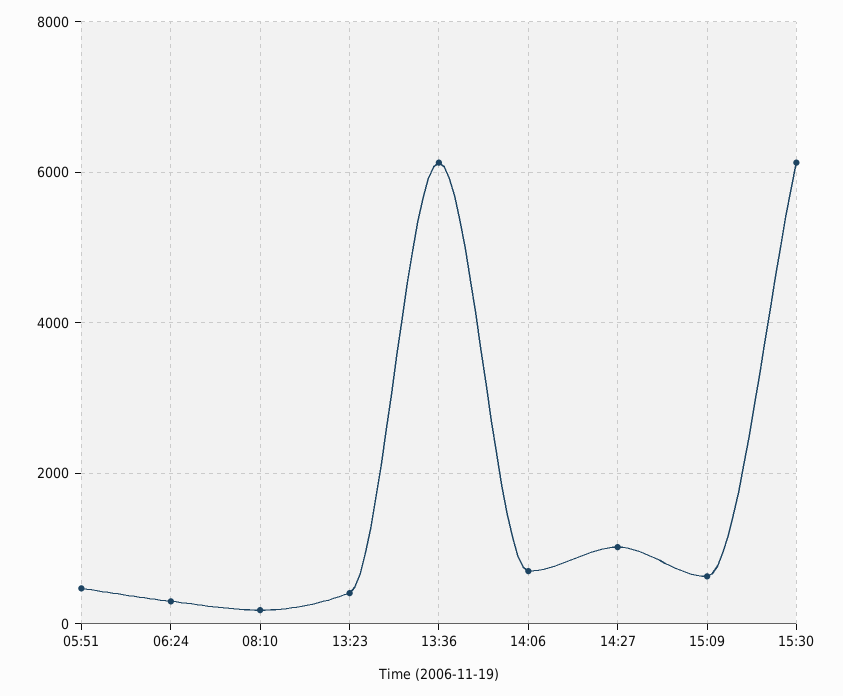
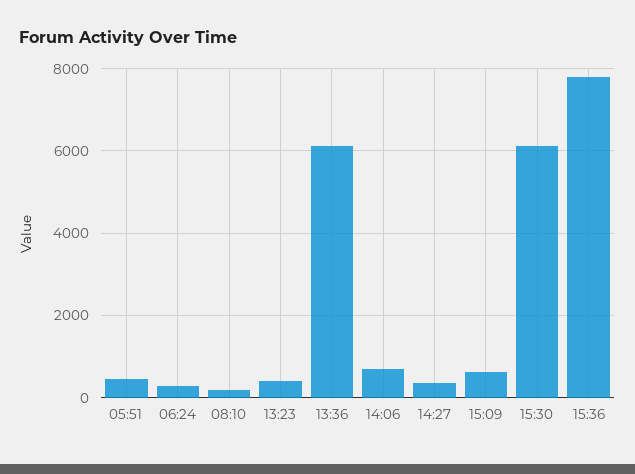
14:27: 1000 -> 400
15:36: none -> 7800

